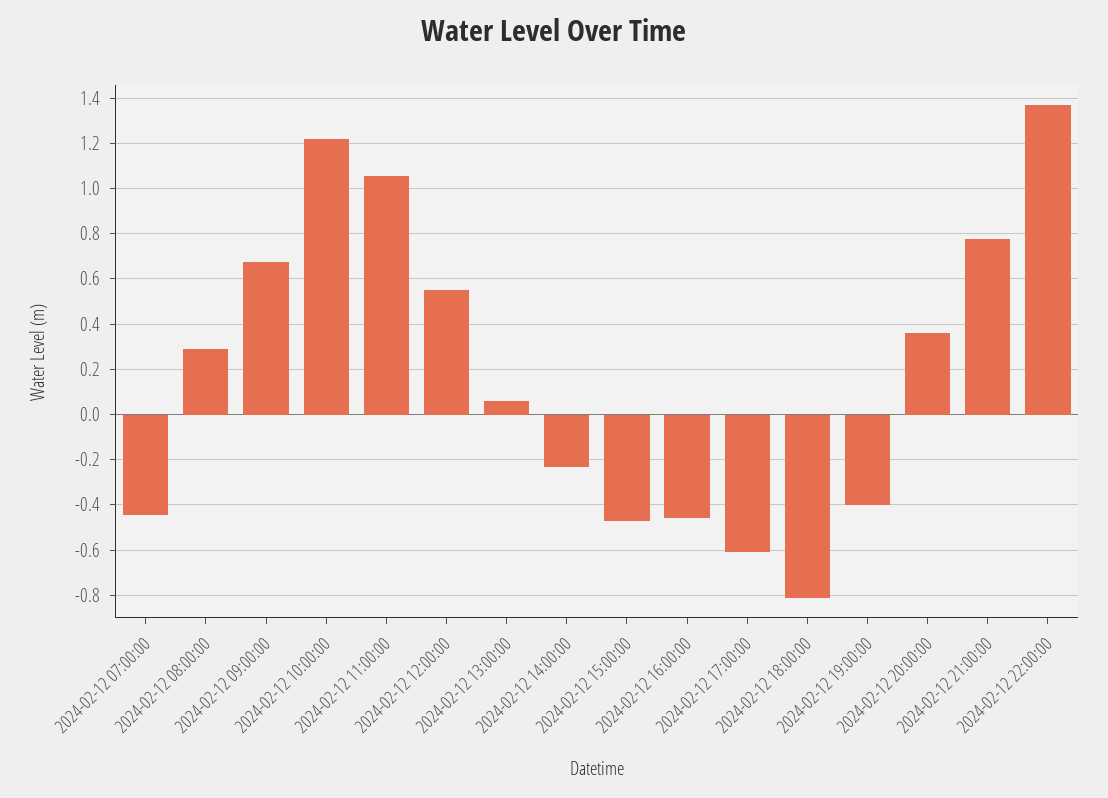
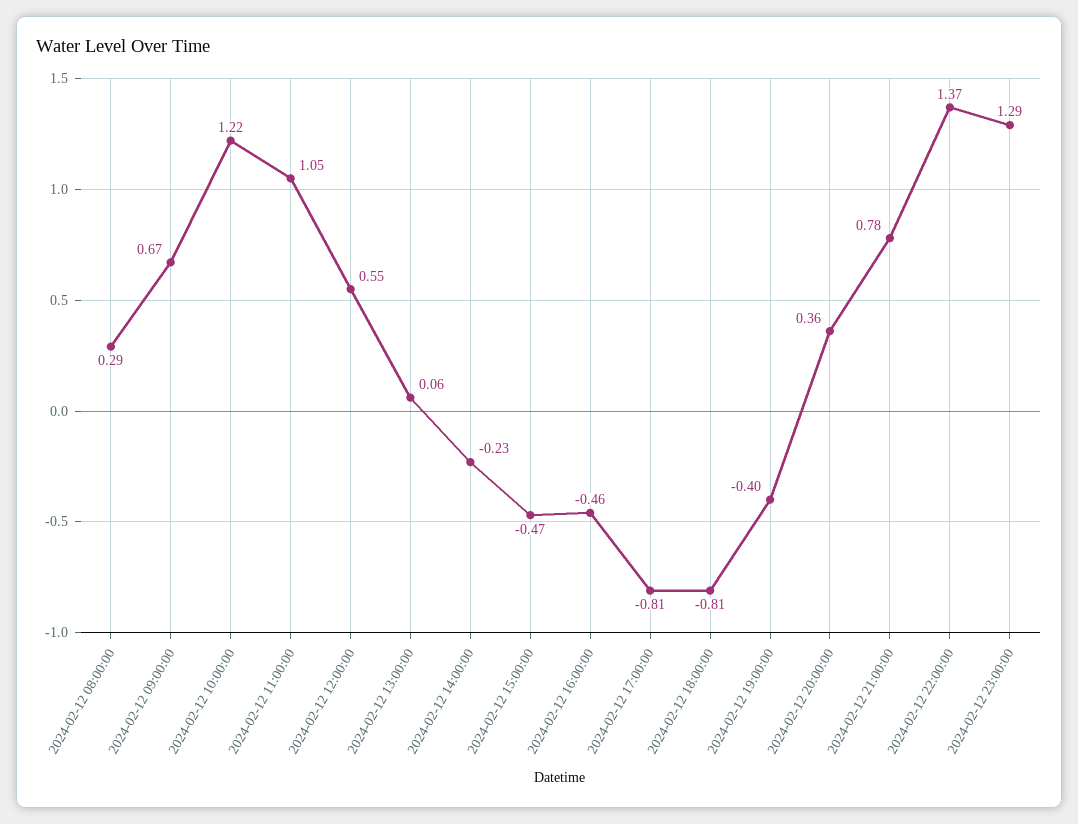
2024-02-12 07:00:00: -0.45 -> none
2024-02-12 17:00:00: -0.6 -> -0.81
2024-02-12 23:00:00: none -> 1.29

